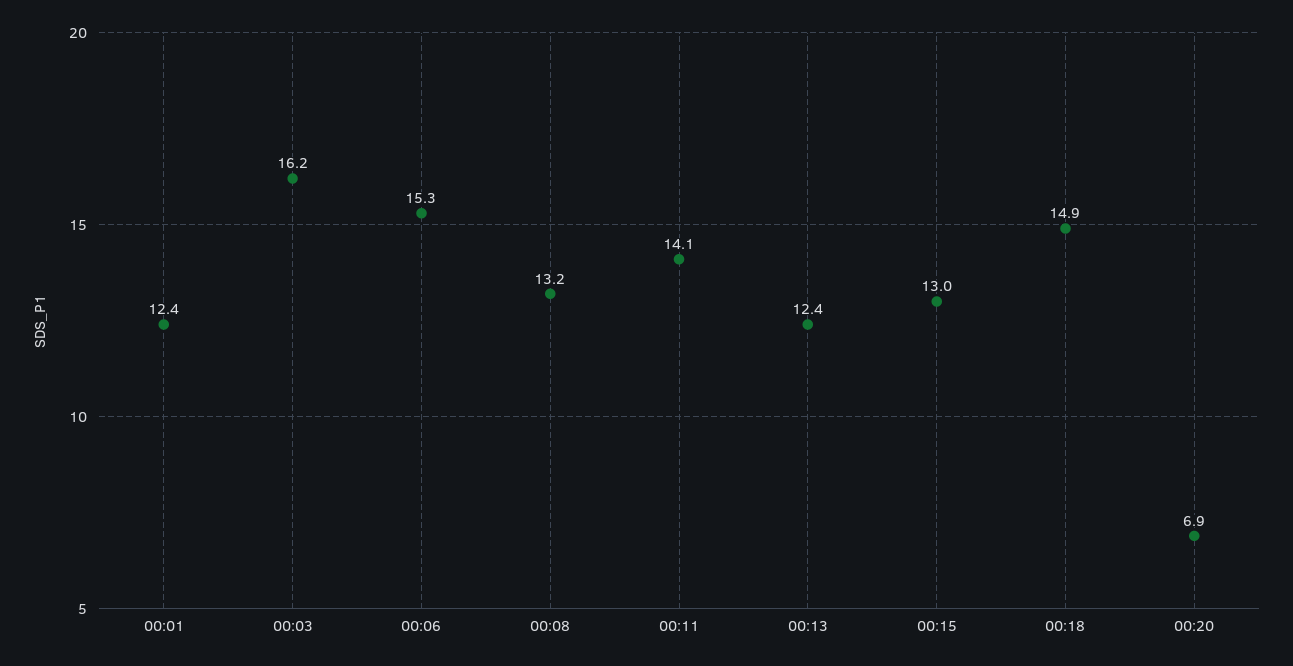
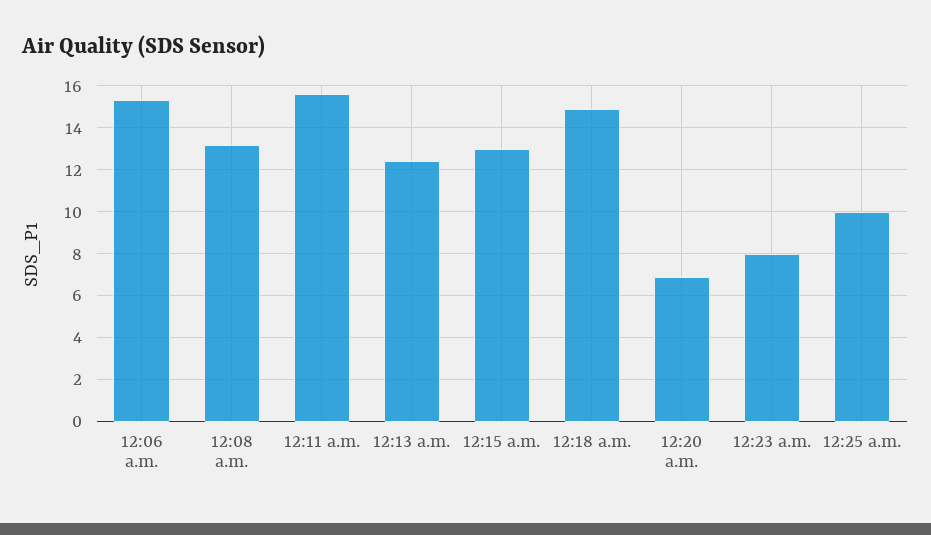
00:01: 12.4 -> none
00:03: 16.2 -> none
00:11: 14.1 -> 15.5
12:23 a.m.: none -> 8
12:25 a.m.: none -> 10

